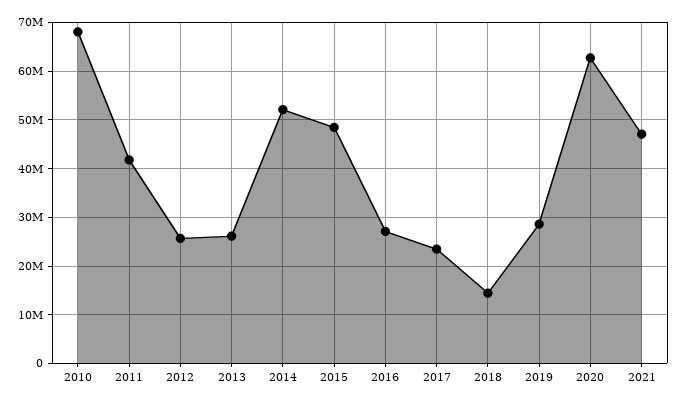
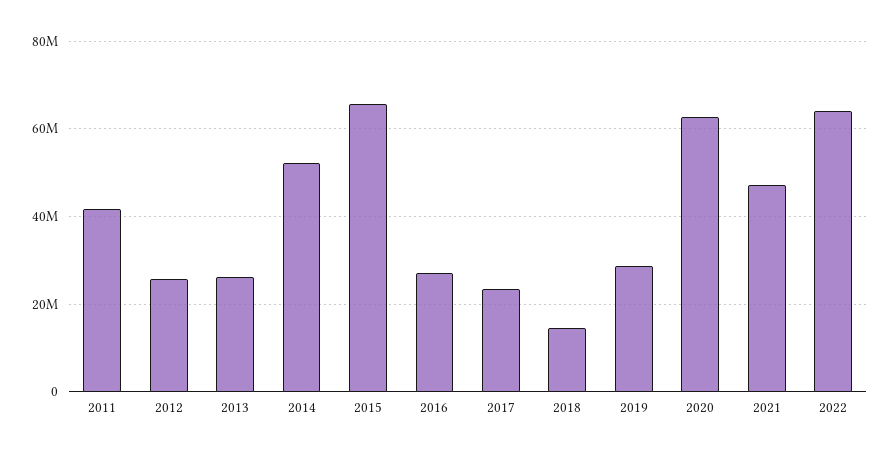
2010: 68000000 -> none
2015: 48000000 -> 66000000
2022: none -> 64000000

